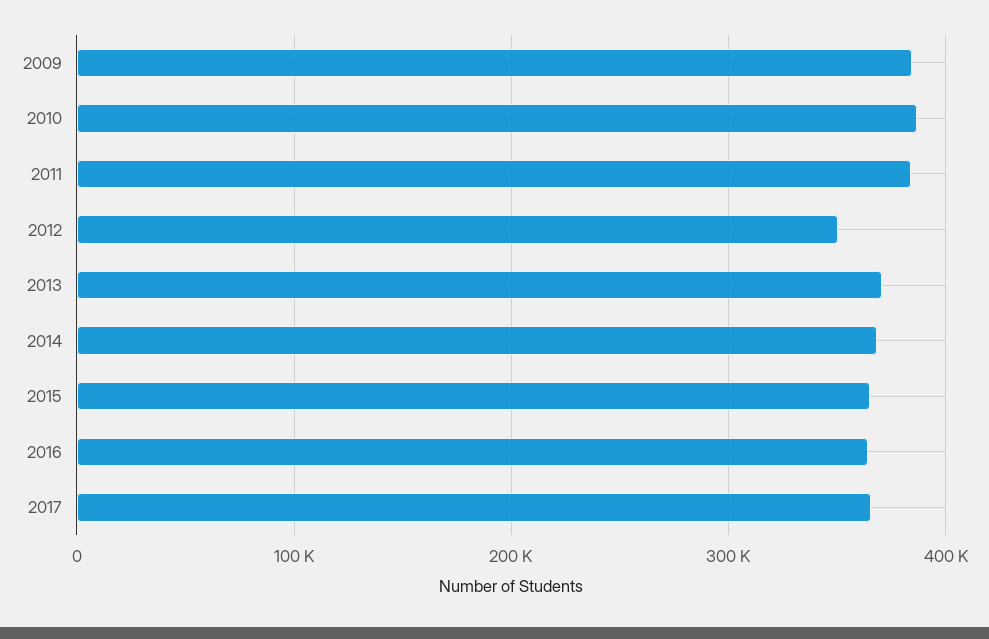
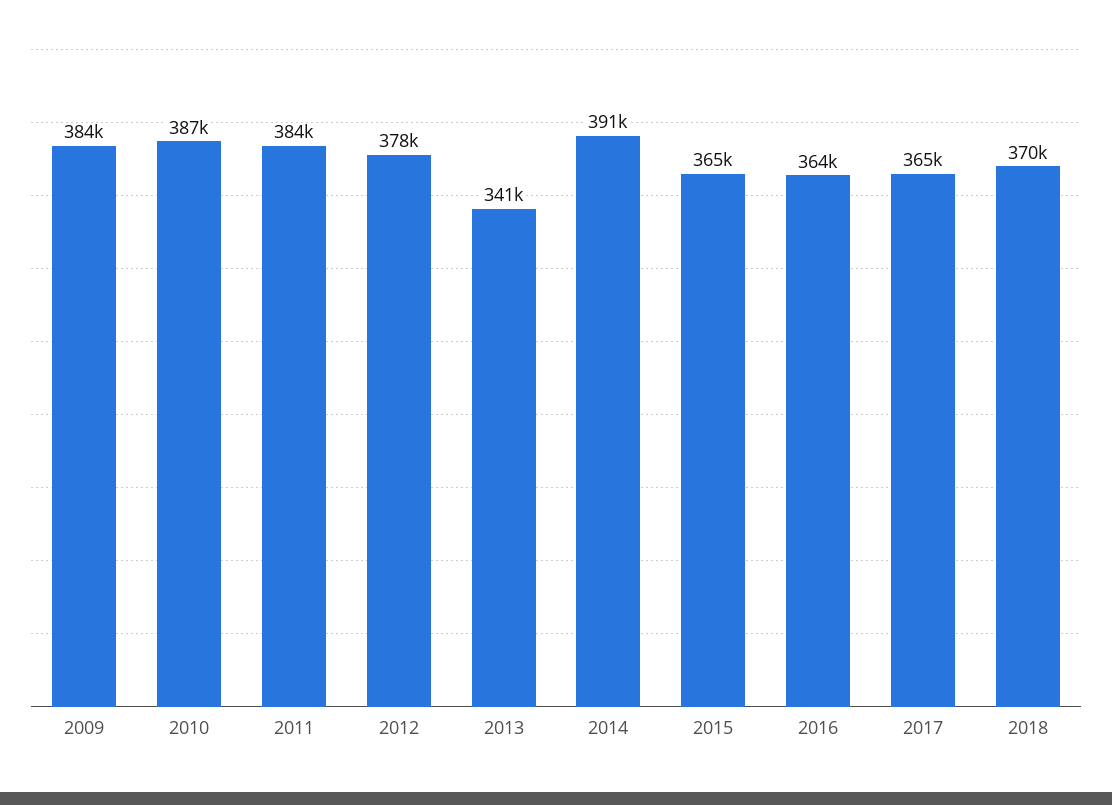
2012: 350000 -> 378000
2013: 370000 -> 341000
2014: 370000 -> 391000
2018: none -> 370000

